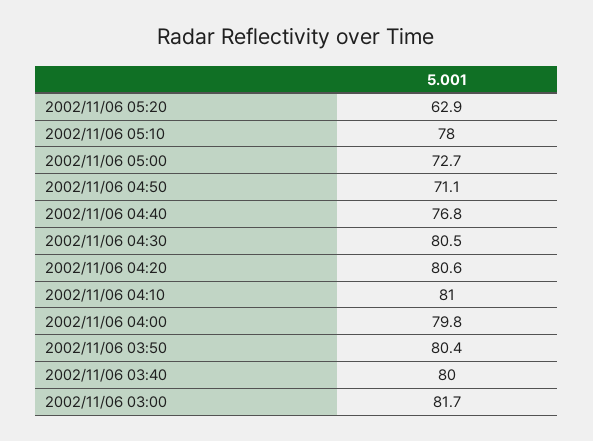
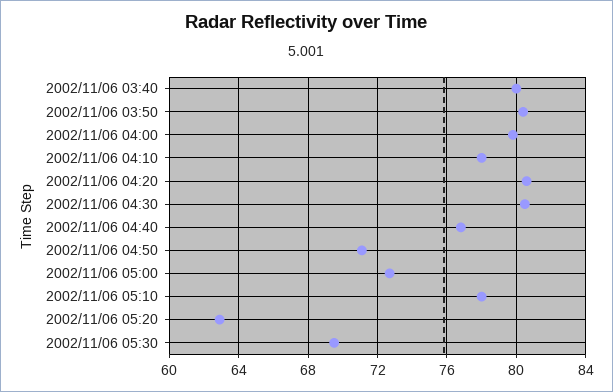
2002/11/06 04:10: 81 -> 78
2002/11/06 03:00: 81.7 -> none
2002/11/06 05:30: none -> 69.5

